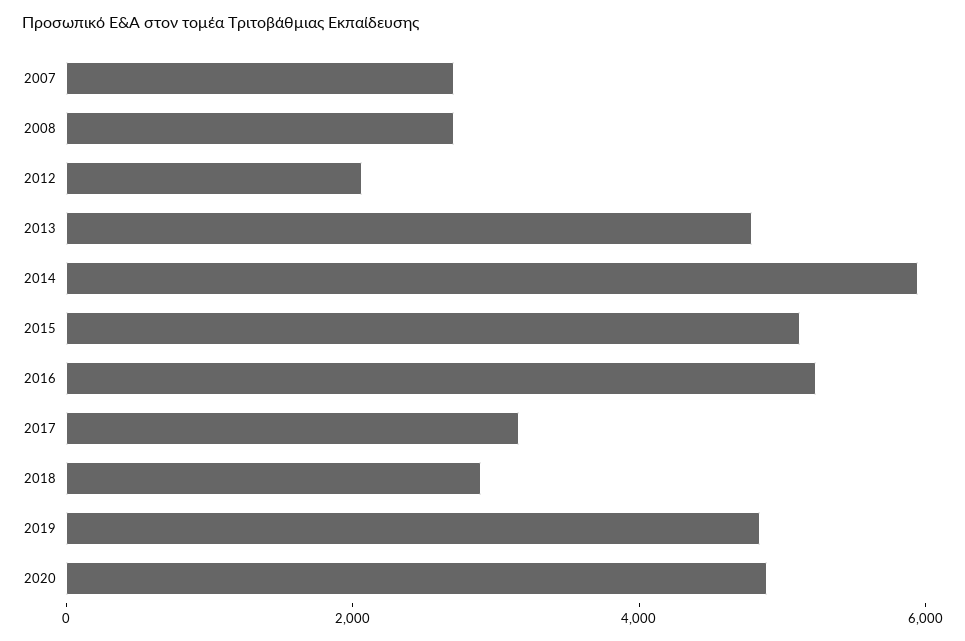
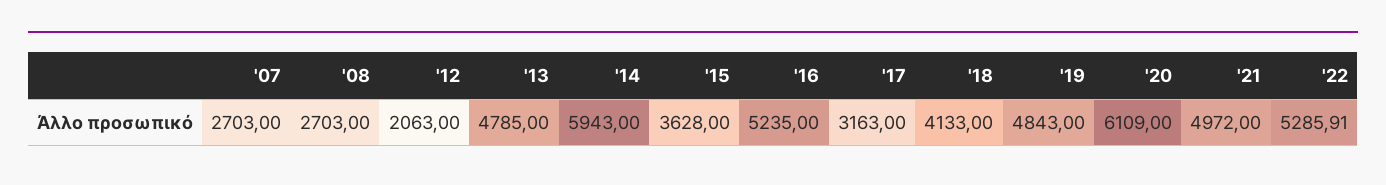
2015: 5000 -> 3628
2018: 3000 -> 4133
2020: 5000 -> 6109
'21: none -> 4972
'22: none -> 5285.91

